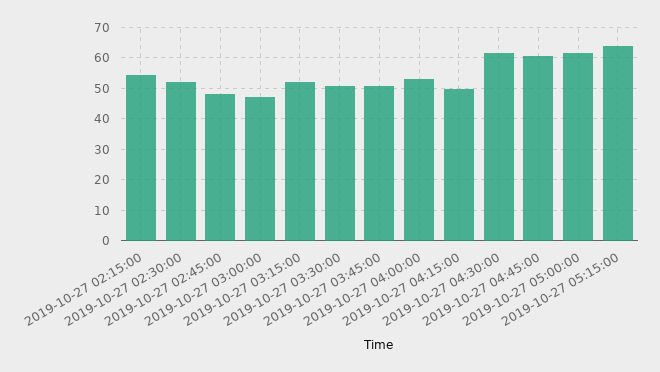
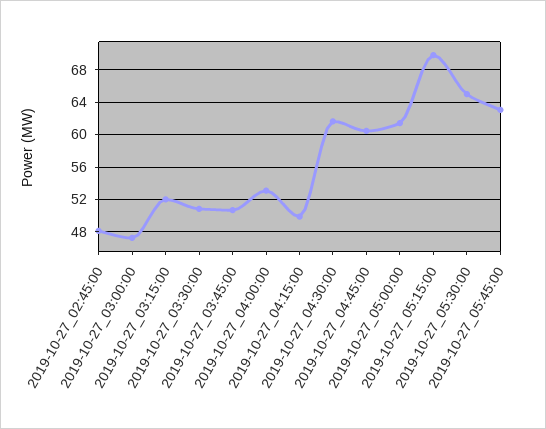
2019-10-27 02:15:00: 54 -> none
2019-10-27 02:30:00: 52 -> none
2019-10-27 05:15:00: 64 -> 70
2019-10-27_05:30:00: none -> 65
2019-10-27_05:45:00: none -> 63

